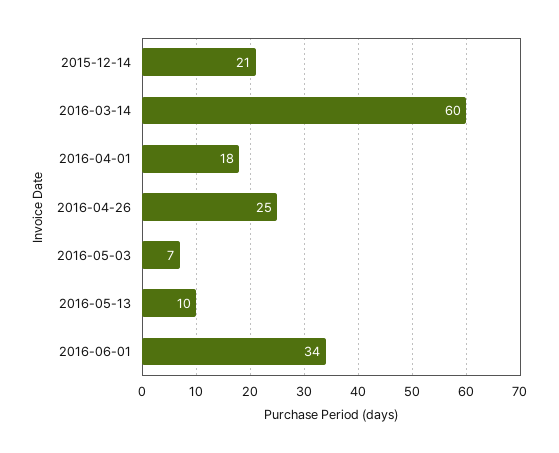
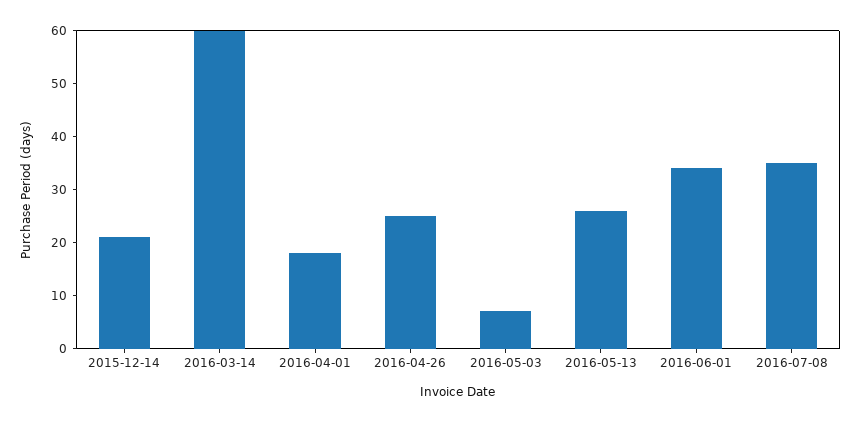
2016-05-13: 10 -> 25
2016-07-08: none -> 35

